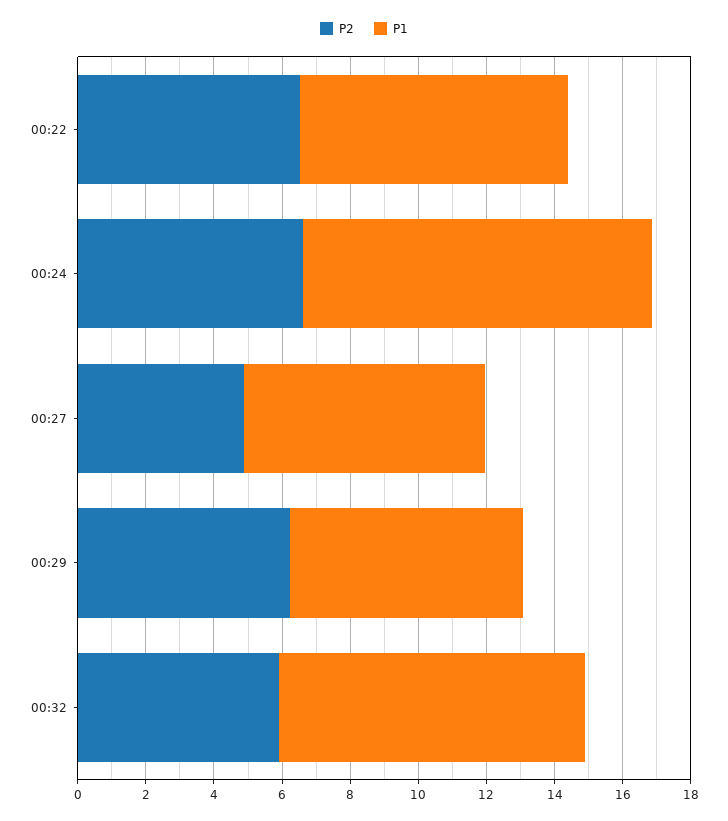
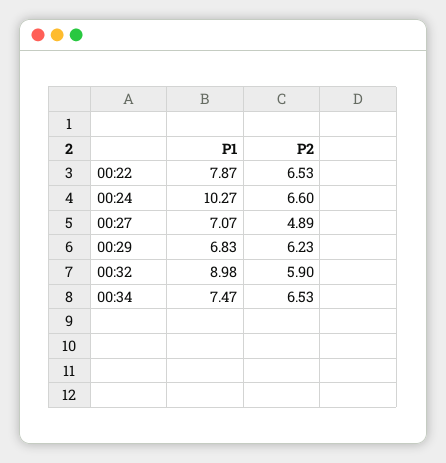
P1, 00:34: none -> 7.47
P2, 00:34: none -> 6.53

